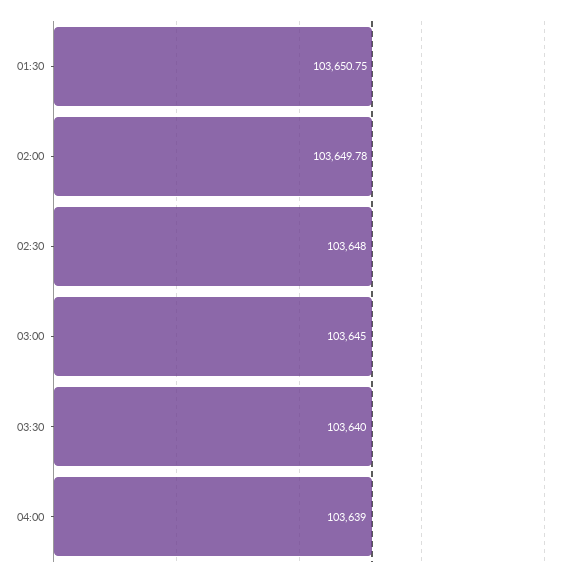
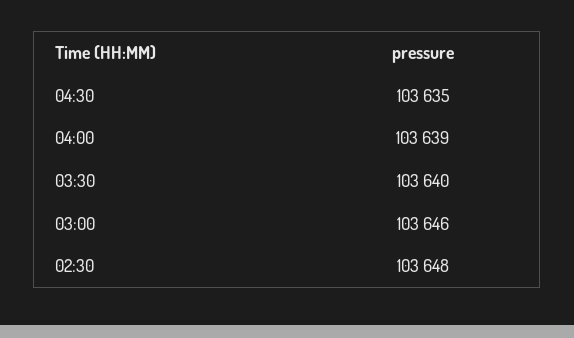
01:30: 103650.75 -> none
02:00: 103649.78 -> none
03:00: 103645 -> 103646
04:30: none -> 103635

